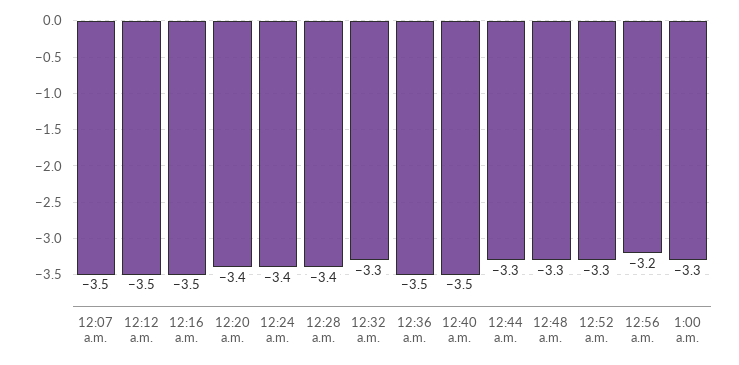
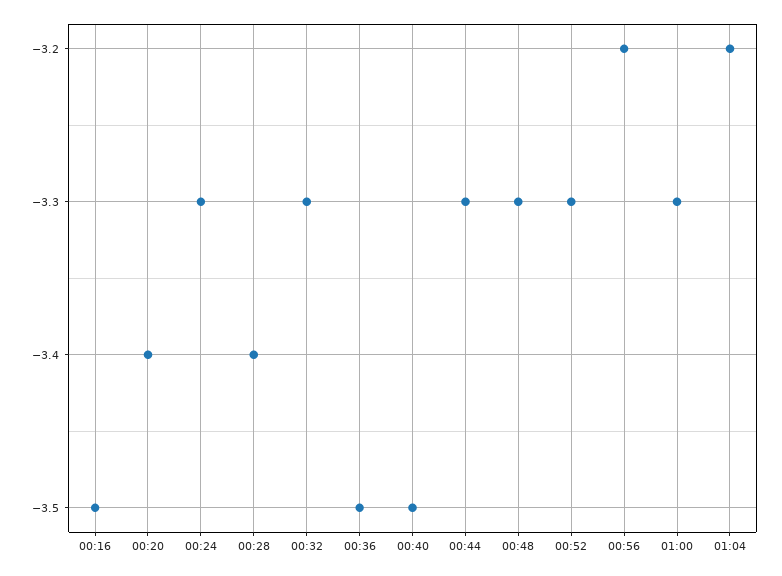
12:07 a.m.: -3.5 -> none
12:12 a.m.: -3.5 -> none
12:24 a.m.: -3.4 -> -3.3
01:04: none -> -3.2

